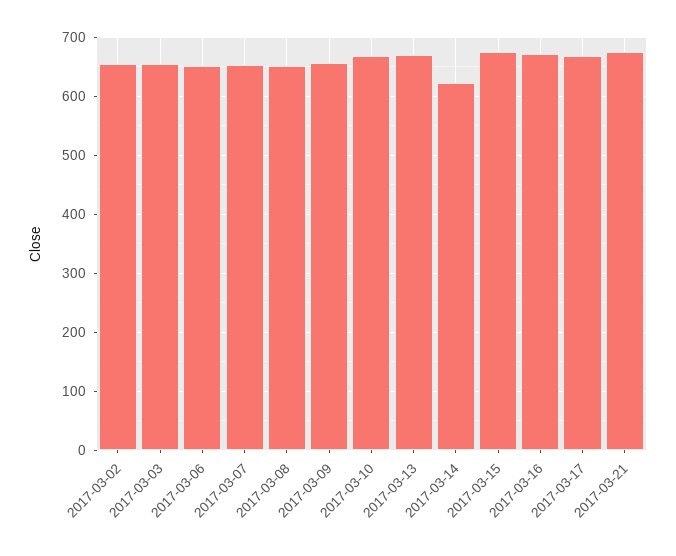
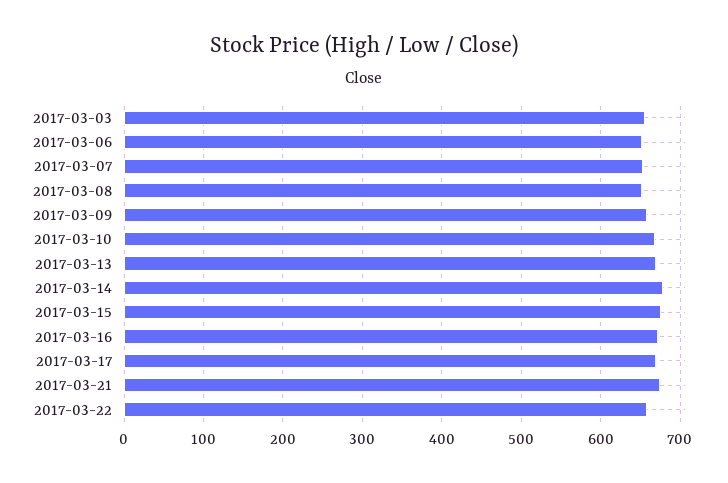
2017-03-02: 660 -> none
2017-03-14: 620 -> 680
2017-03-22: none -> 660

